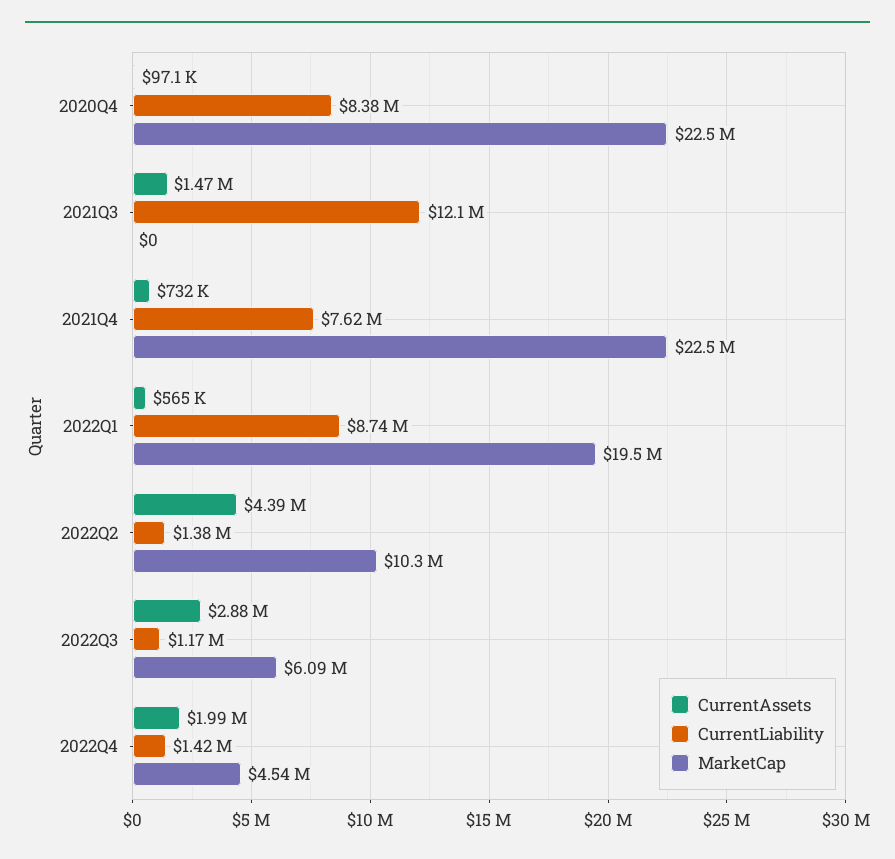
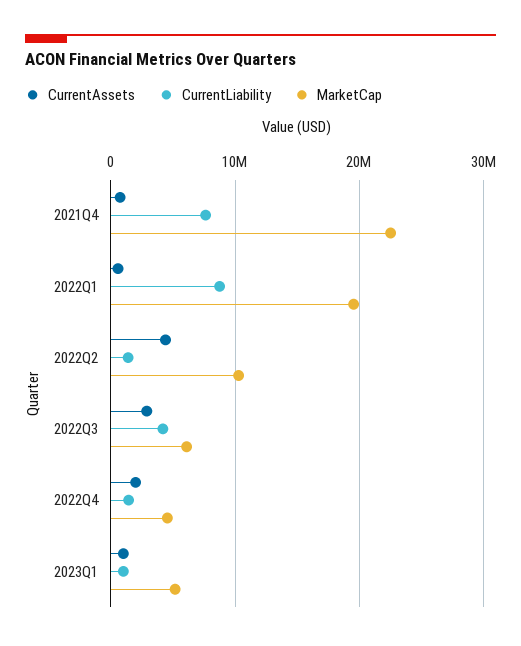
CurrentAssets, 2020Q4: 97100 -> none
CurrentLiability, 2020Q4: 8380000 -> none
MarketCap, 2020Q4: 22500000 -> none
CurrentAssets, 2021Q3: 1470000 -> none
CurrentLiability, 2021Q3: 12100000 -> none
MarketCap, 2021Q3: 0 -> none
CurrentLiability, 2022Q3: 1170000 -> 4000000
CurrentAssets, 2023Q1: none -> 1000000
CurrentLiability, 2023Q1: none -> 1000000
MarketCap, 2023Q1: none -> 5000000

